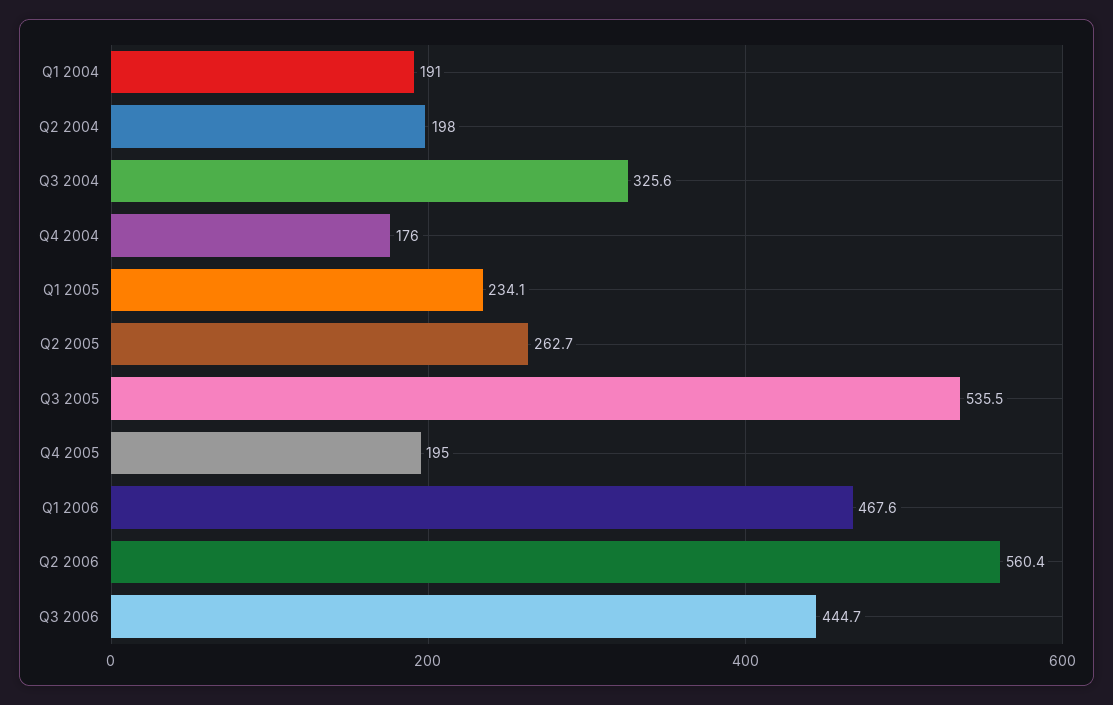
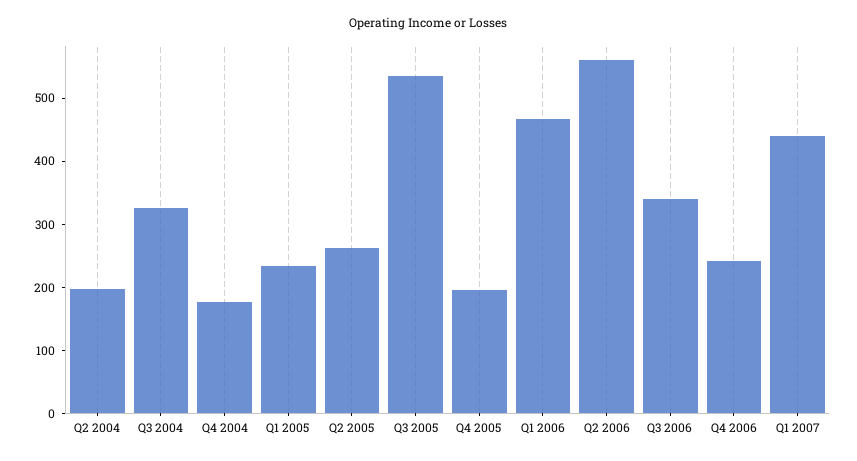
Q1 2004: 191 -> none
Q3 2006: 444.7 -> 340
Q4 2006: none -> 240
Q1 2007: none -> 440

